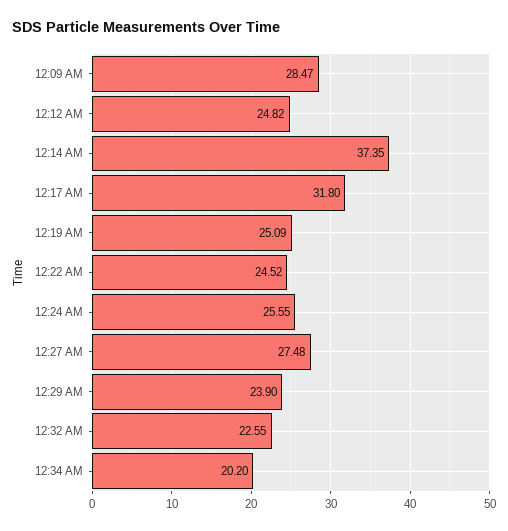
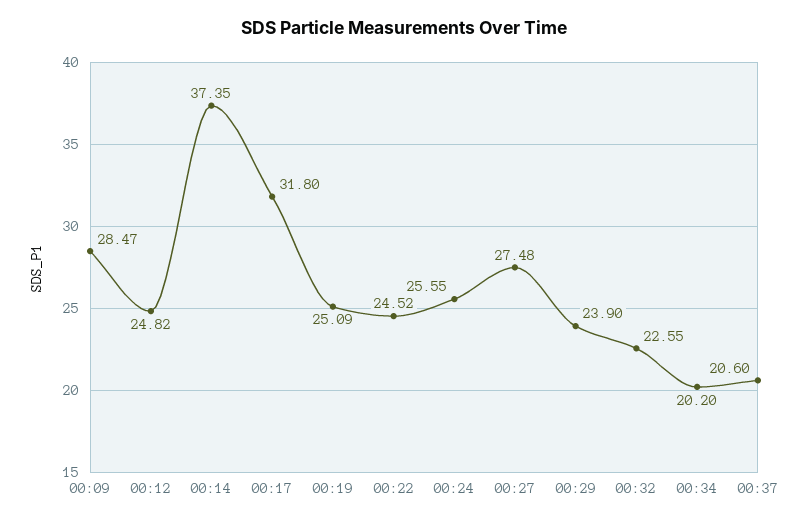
00:37: none -> 20.6

